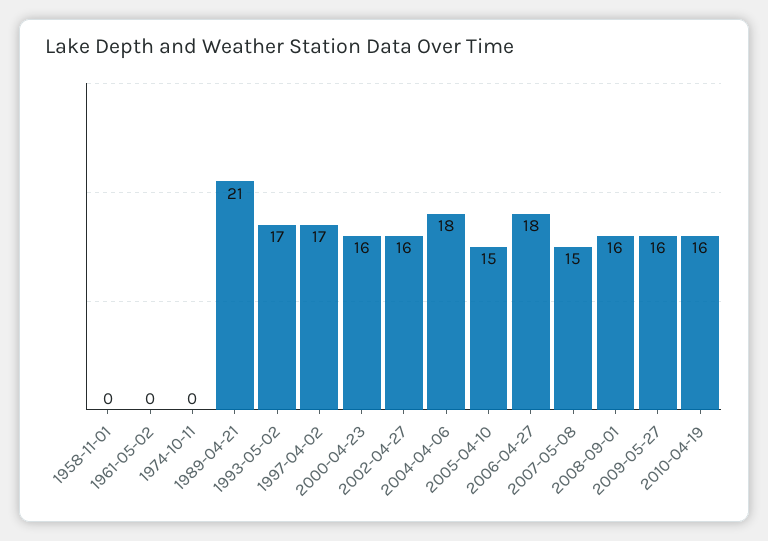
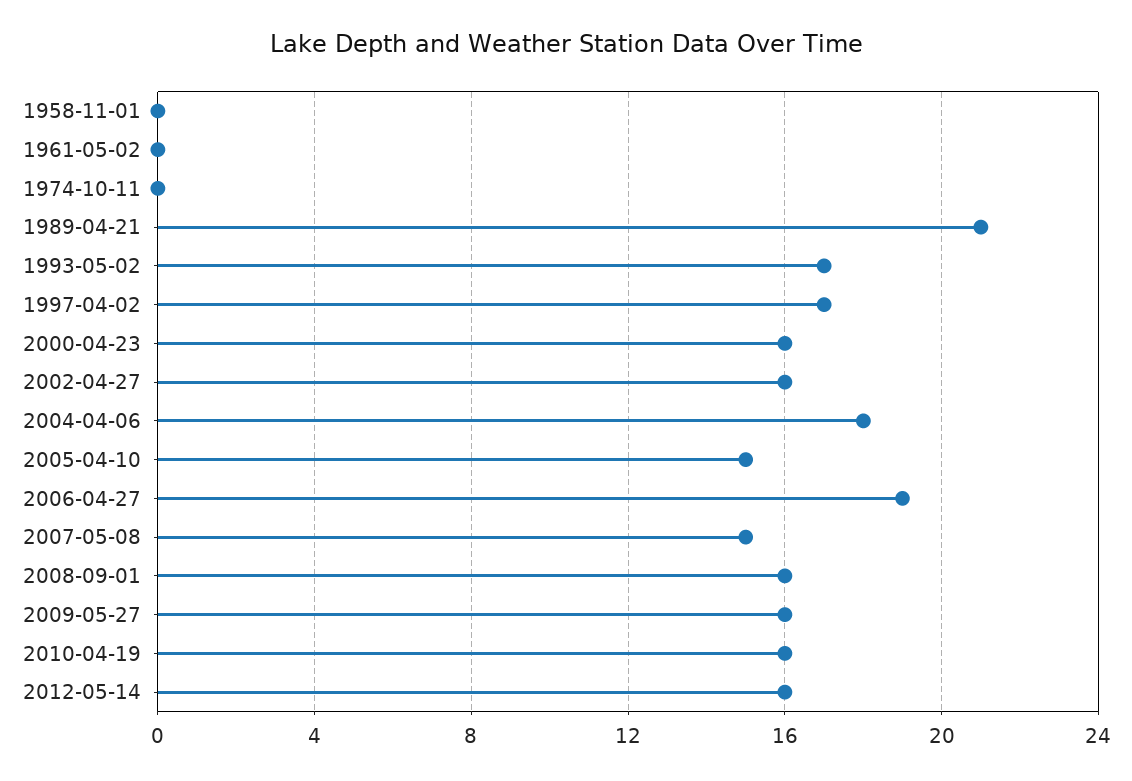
2006-04-27: 18 -> 19
2012-05-14: none -> 16

